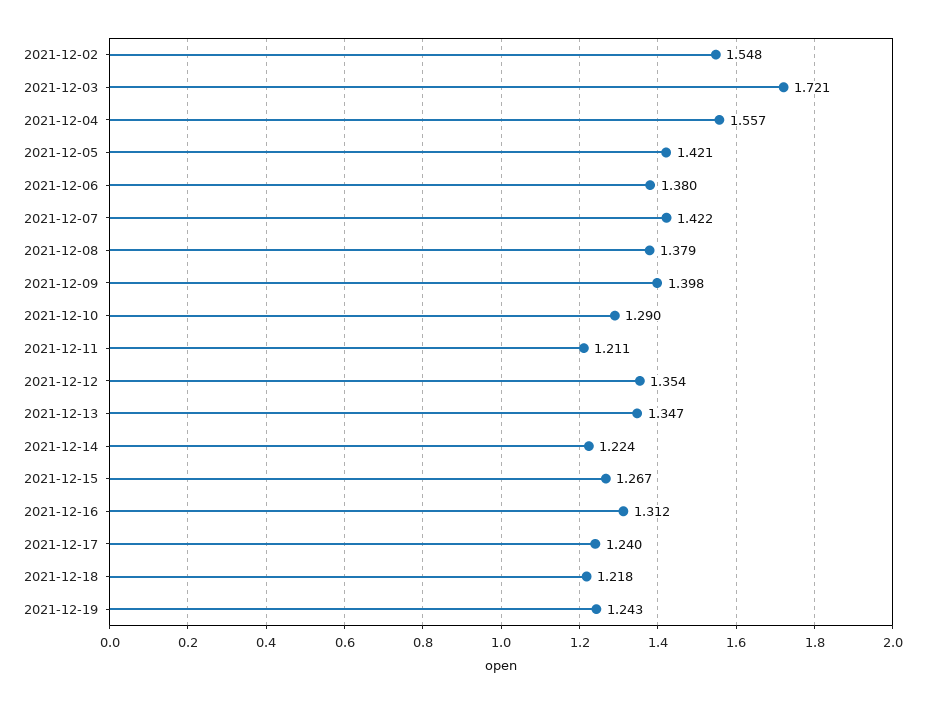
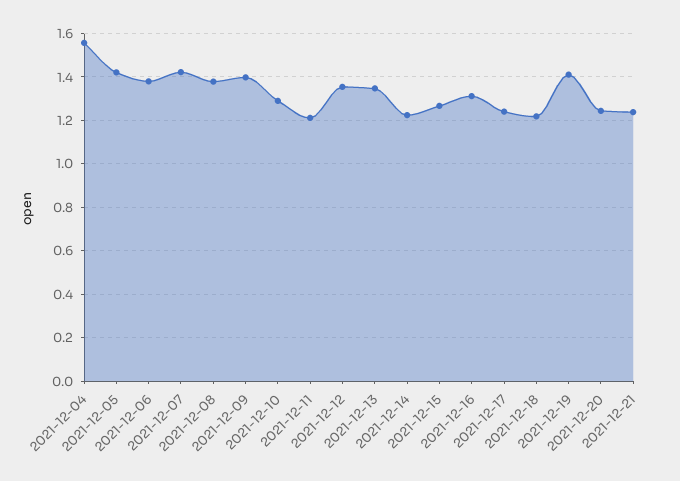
2021-12-02: 1.548 -> none
2021-12-03: 1.721 -> none
2021-12-19: 1.243 -> 1.4
2021-12-20: none -> 1.25
2021-12-21: none -> 1.25

